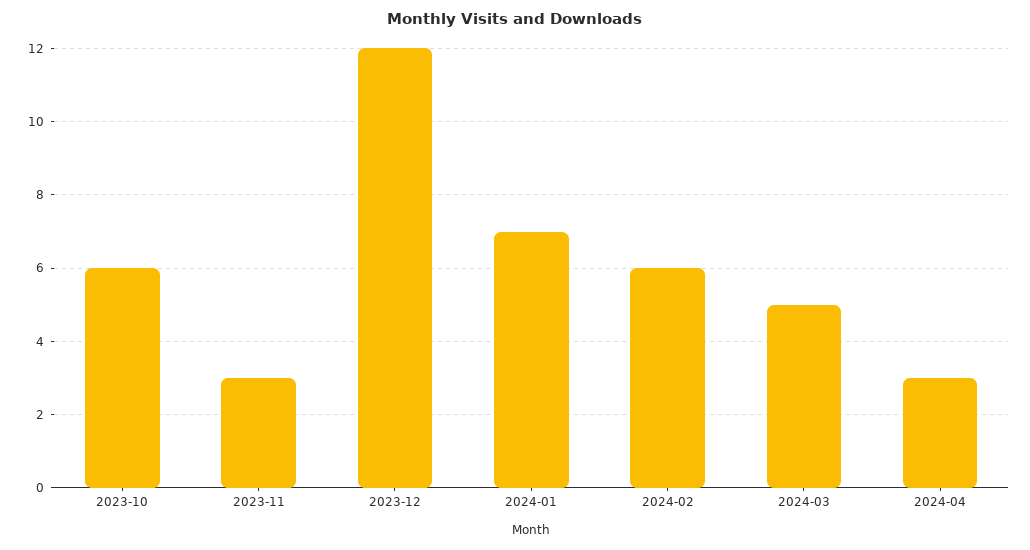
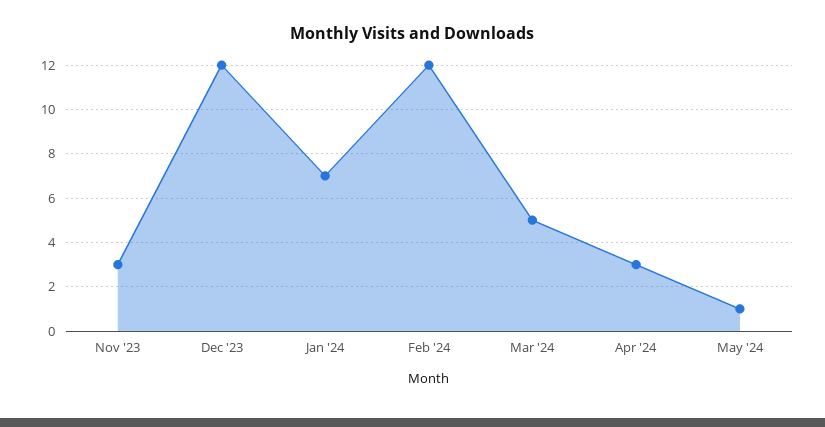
2023-10: 6 -> none
2024-02: 6 -> 12
May '24: none -> 1

